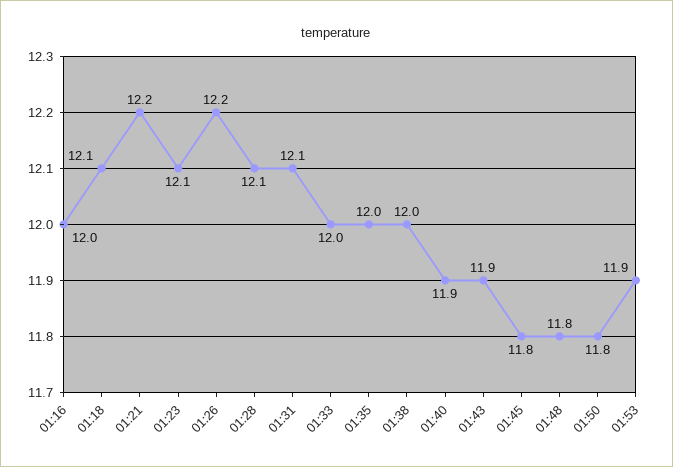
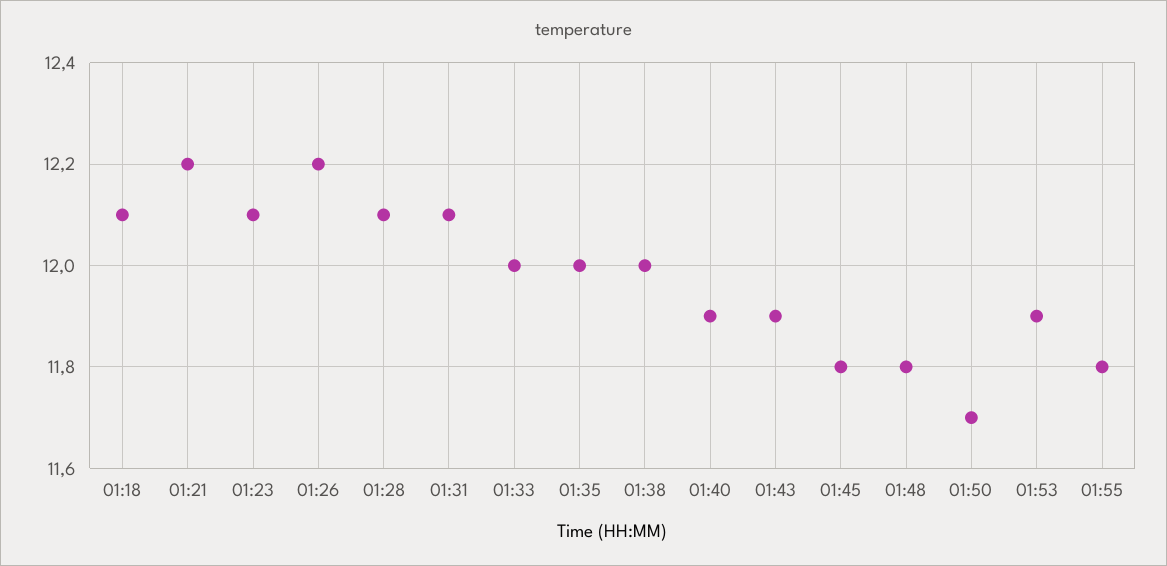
01:16: 12 -> none
01:50: 11.8 -> 11.7
01:55: none -> 11.8

